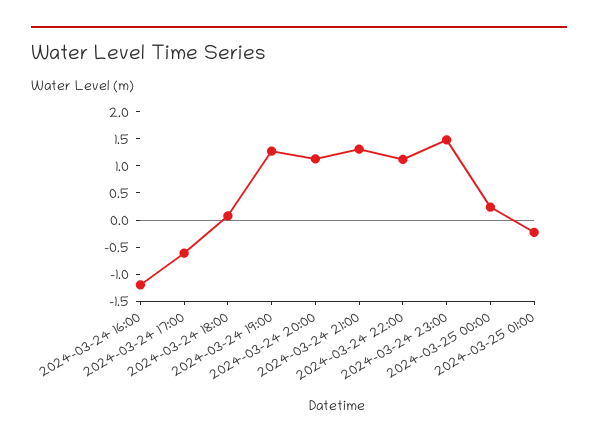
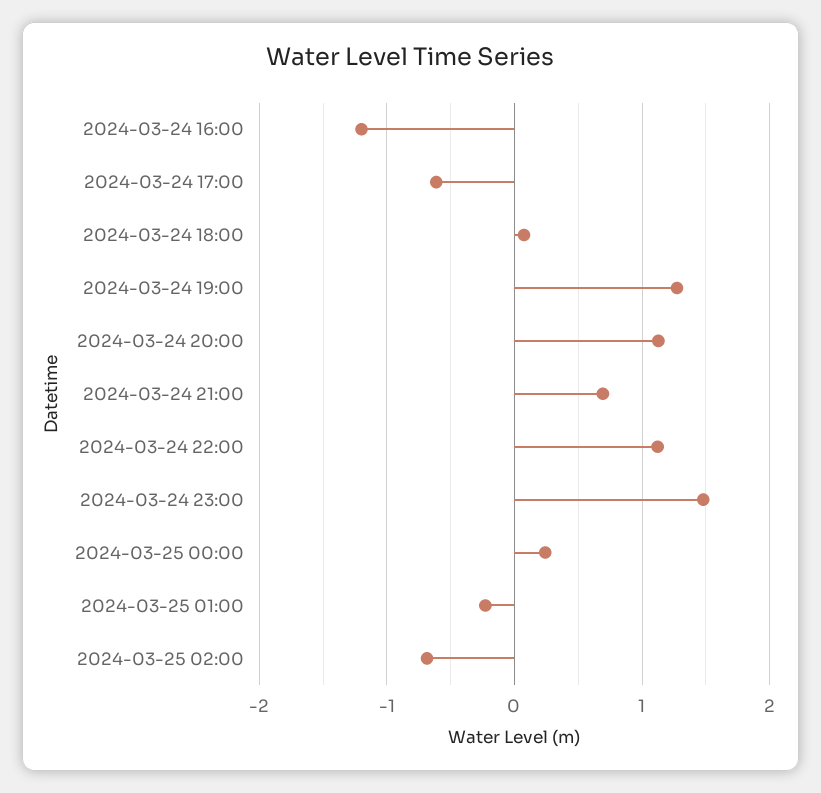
2024-03-24 21:00: 1.25 -> 0.7
2024-03-25 02:00: none -> -0.7

